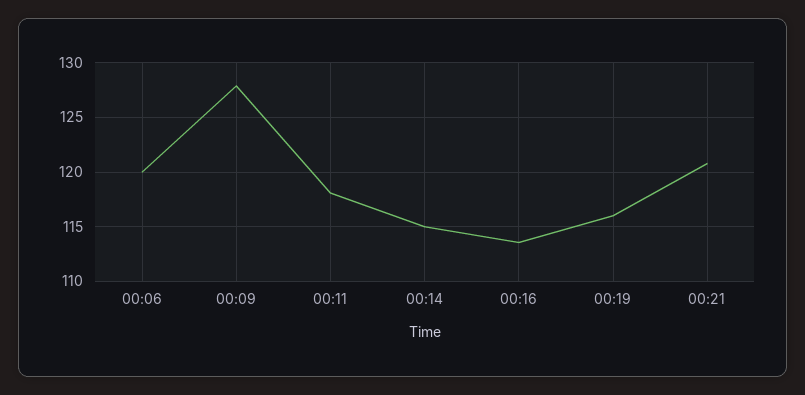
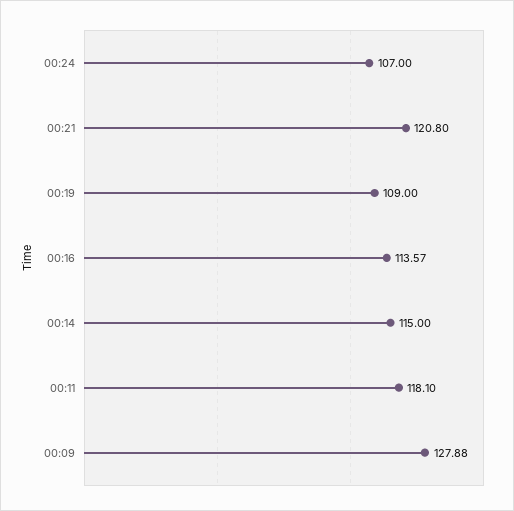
00:06: 120 -> none
00:19: 116 -> 109
00:24: none -> 107

